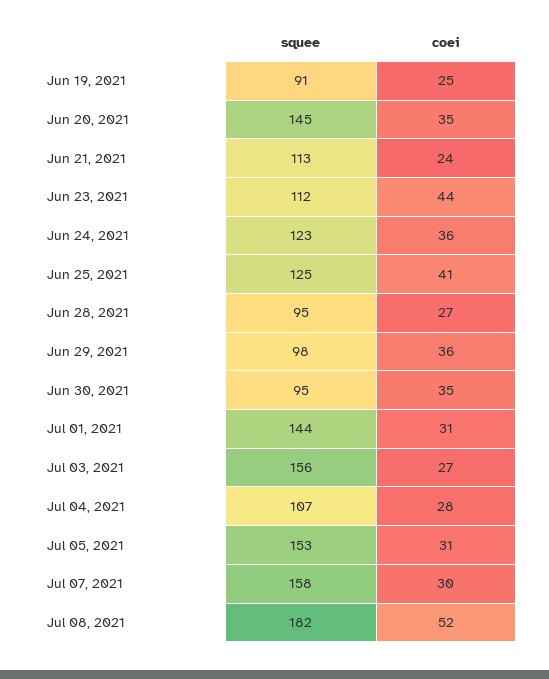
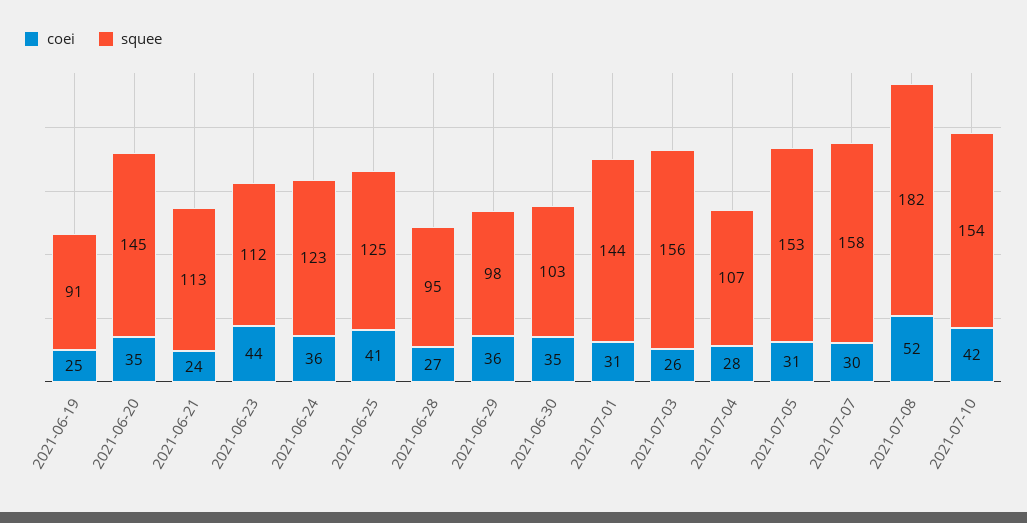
squee, Jun 30, 2021: 95 -> 103
coei, Jul 03, 2021: 27 -> 26
coei, 2021-07-10: none -> 42
squee, 2021-07-10: none -> 154

